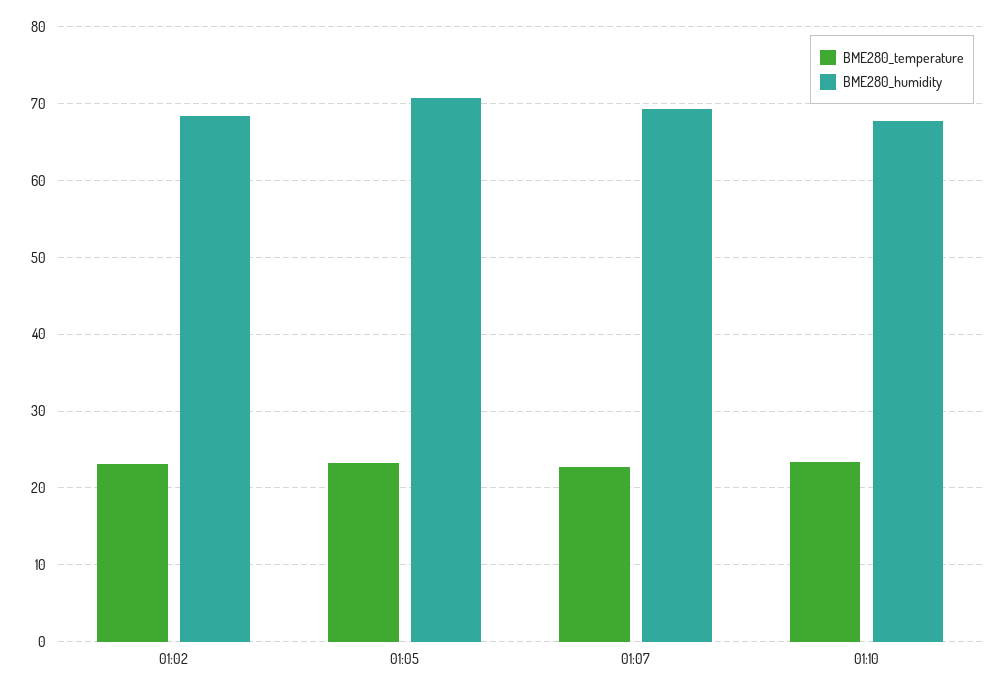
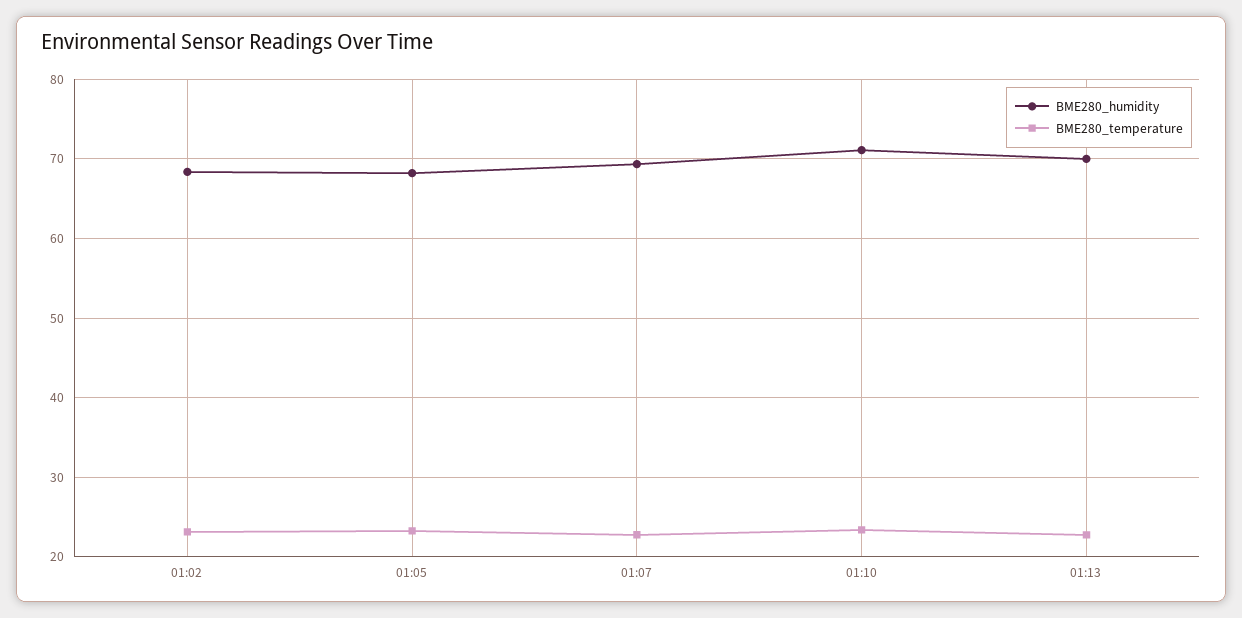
BME280_humidity, 01:05: 71 -> 68
BME280_humidity, 01:10: 68 -> 71
BME280_humidity, 01:13: none -> 70
BME280_temperature, 01:13: none -> 23

